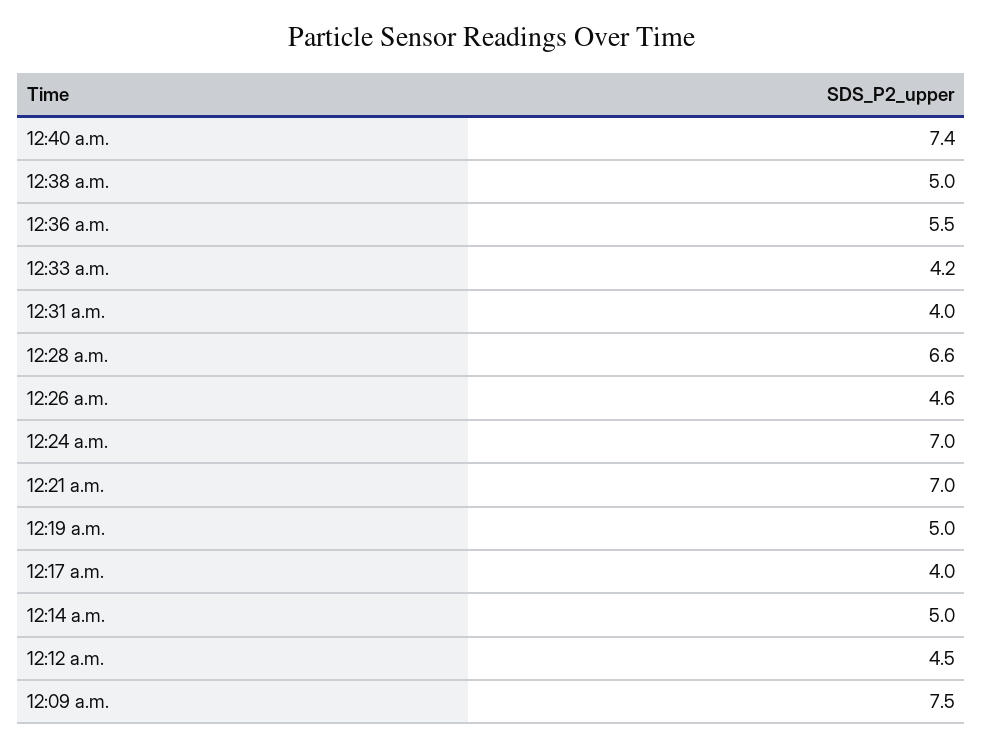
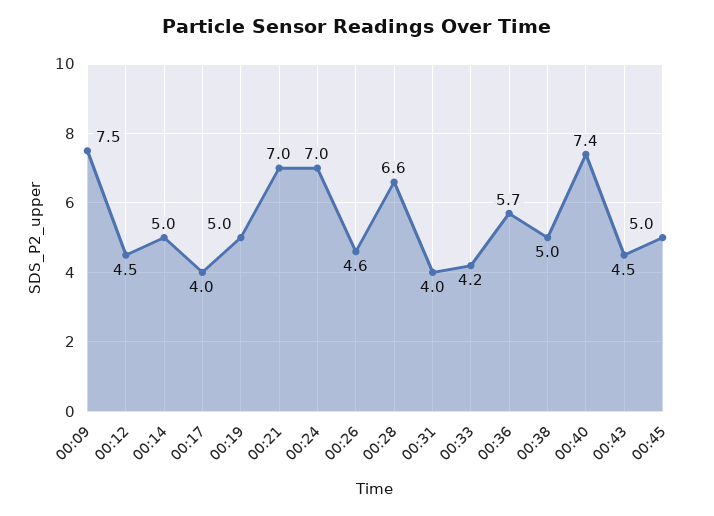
12:36 a.m.: 5.5 -> 5.7
00:43: none -> 4.5
00:45: none -> 5

